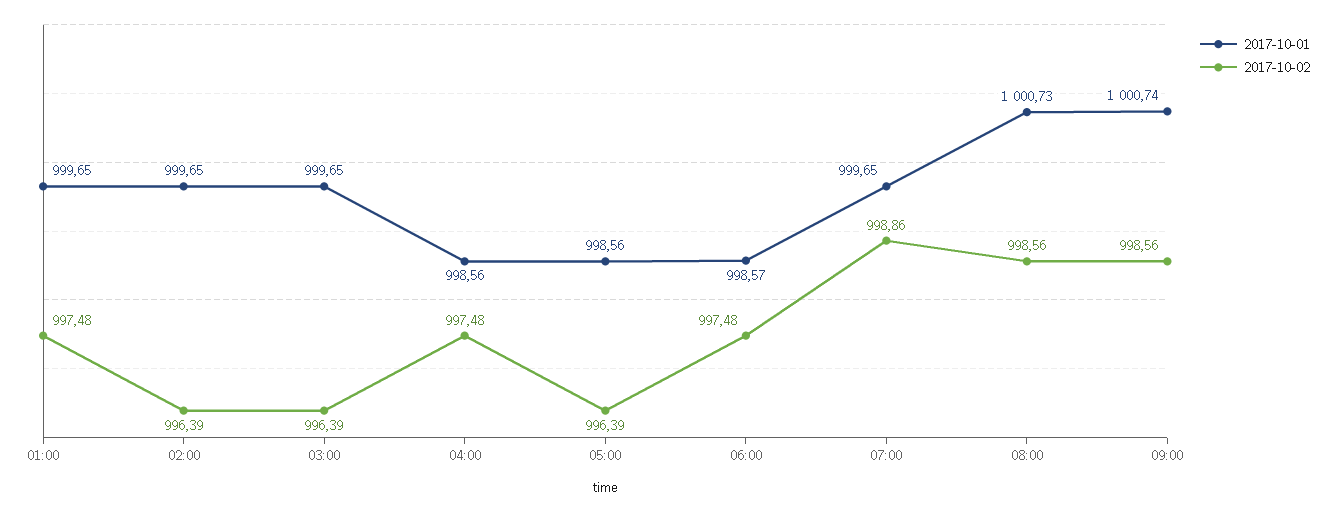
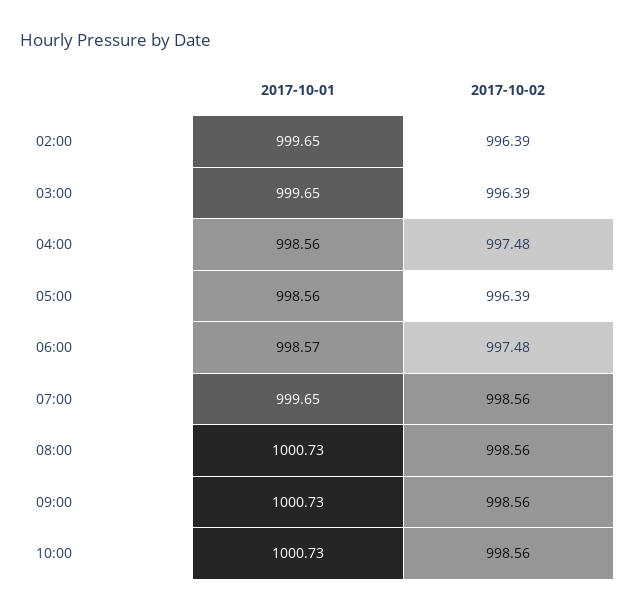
2017-10-01, 01:00: 999.65 -> none
2017-10-02, 01:00: 997.48 -> none
2017-10-02, 07:00: 998.86 -> 998.56
2017-10-01, 09:00: 1000.74 -> 1000.73
2017-10-01, 10:00: none -> 1000.73
2017-10-02, 10:00: none -> 998.56

